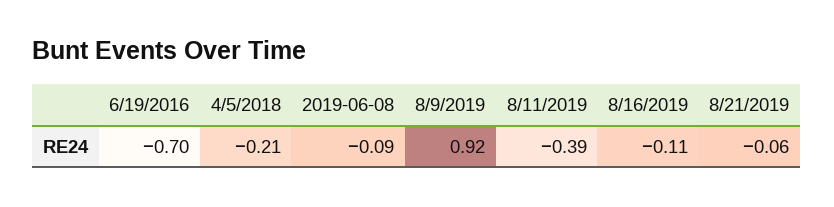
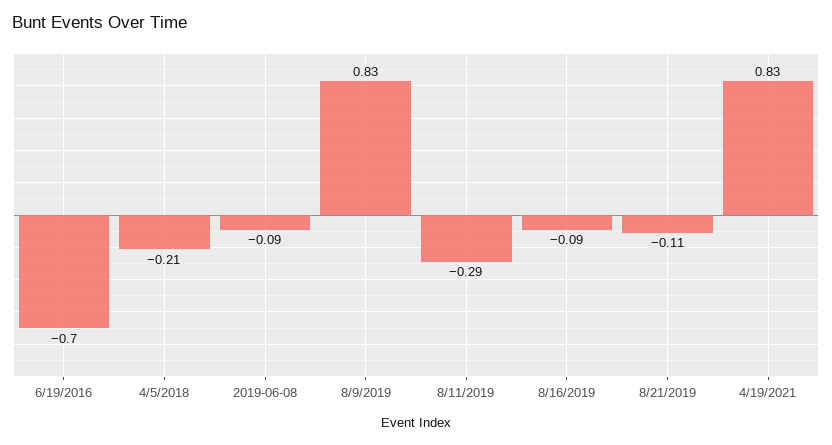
8/9/2019: 0.92 -> 0.83
8/11/2019: -0.39 -> -0.29
8/16/2019: -0.11 -> -0.09
8/21/2019: -0.06 -> -0.11
4/19/2021: none -> 0.83

